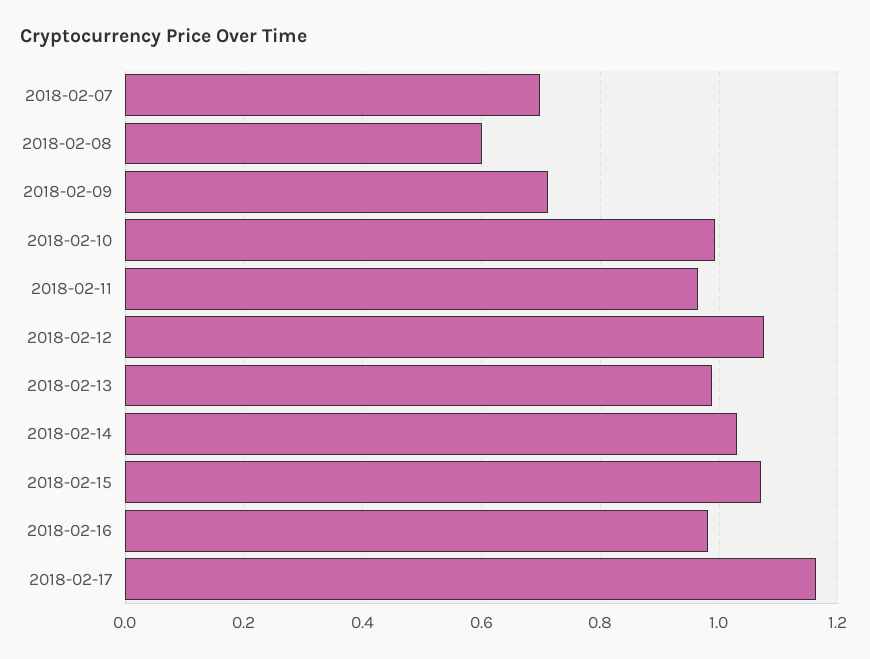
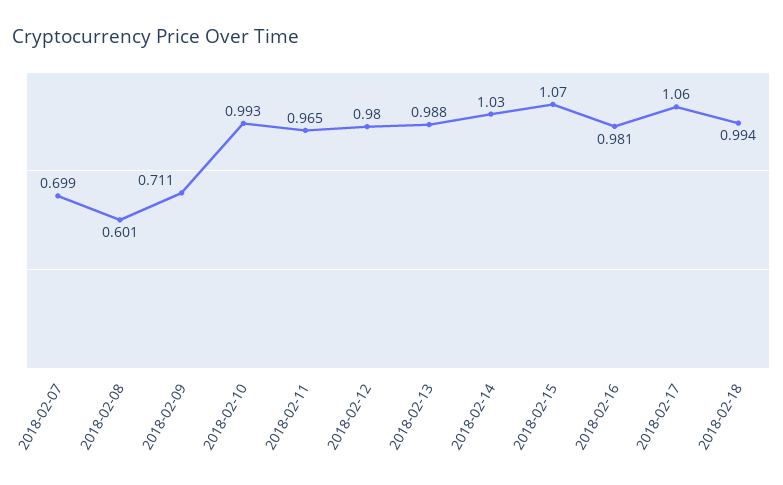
2018-02-12: 1.08 -> 0.98
2018-02-17: 1.16 -> 1.06
2018-02-18: none -> 0.994

